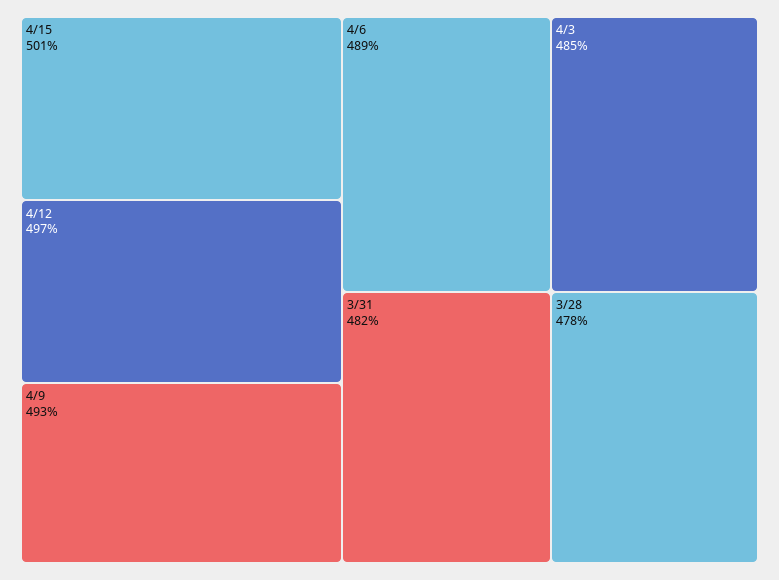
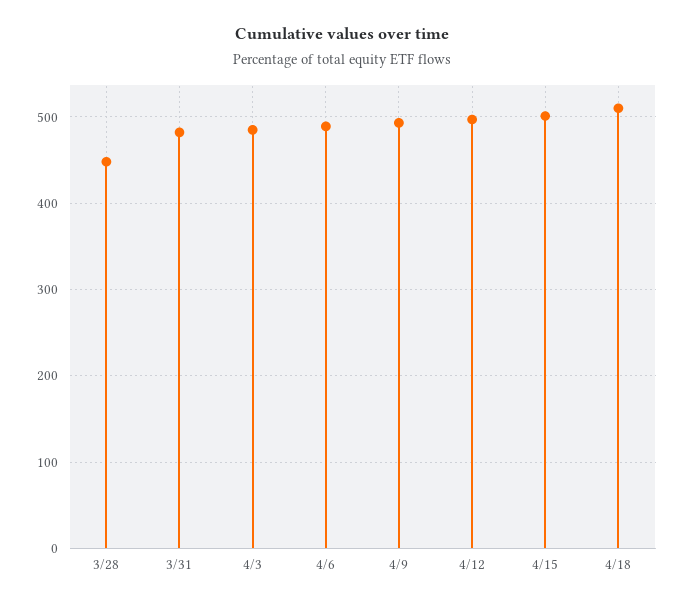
3/28: 478 -> 450
4/18: none -> 510

